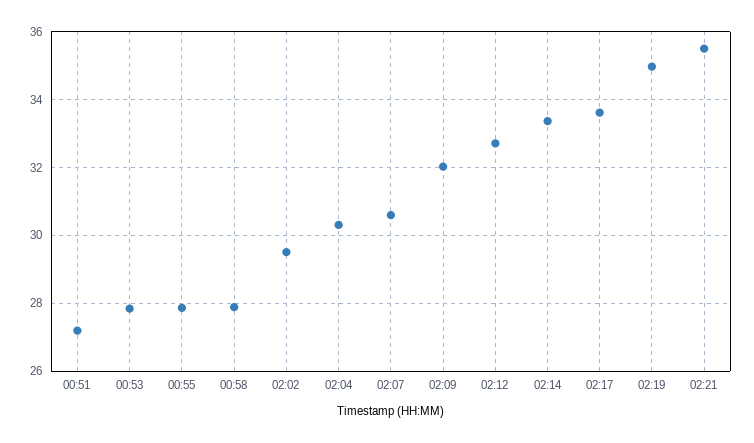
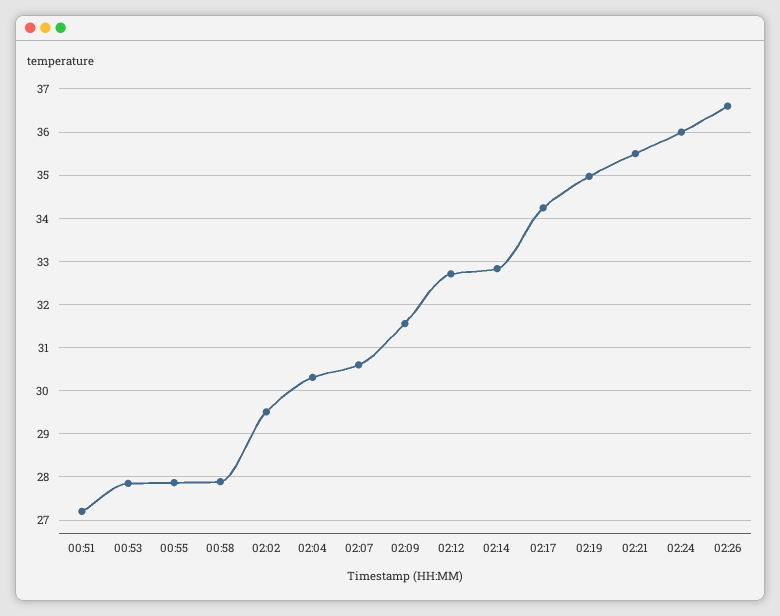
02:09: 32 -> 31.6
02:14: 33.4 -> 32.8
02:17: 33.6 -> 34.2
02:24: none -> 36
02:26: none -> 36.6

